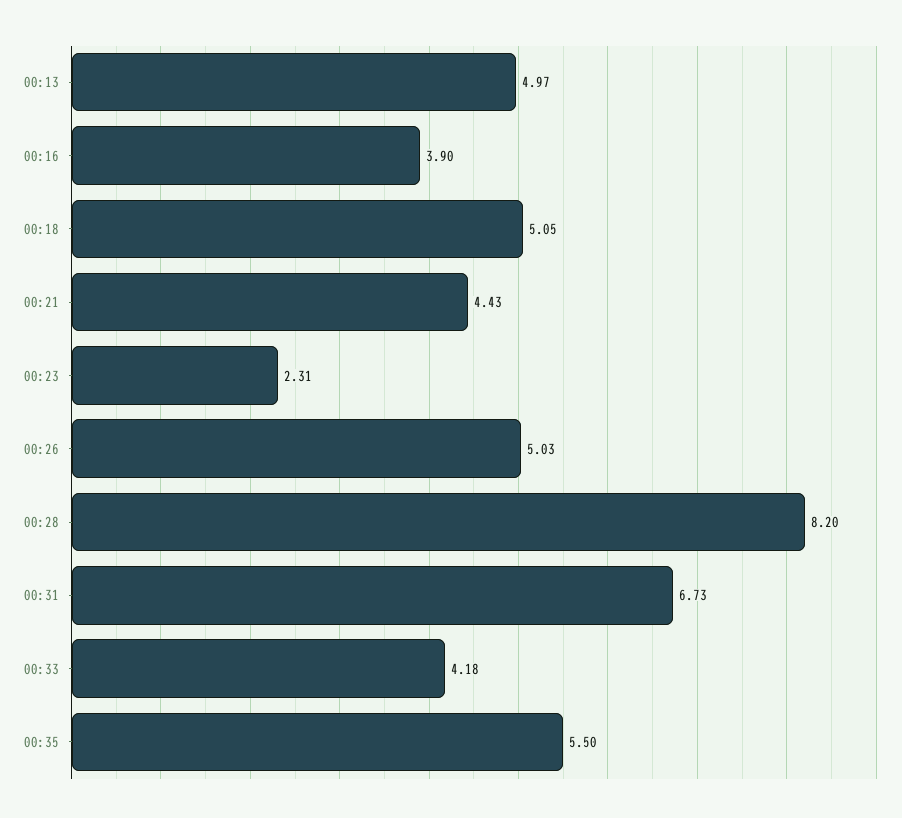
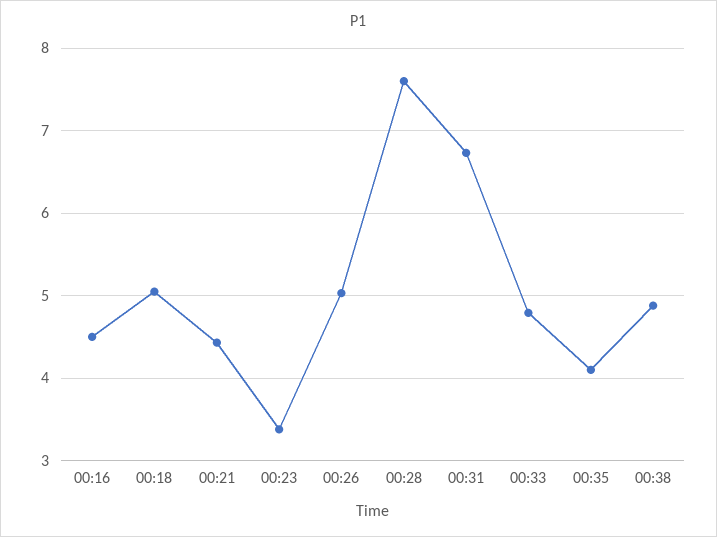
00:13: 4.97 -> none
00:16: 3.9 -> 4.5
00:23: 2.31 -> 3.4
00:28: 8.2 -> 7.6
00:33: 4.18 -> 4.8
00:35: 5.5 -> 4.1
00:38: none -> 4.9

